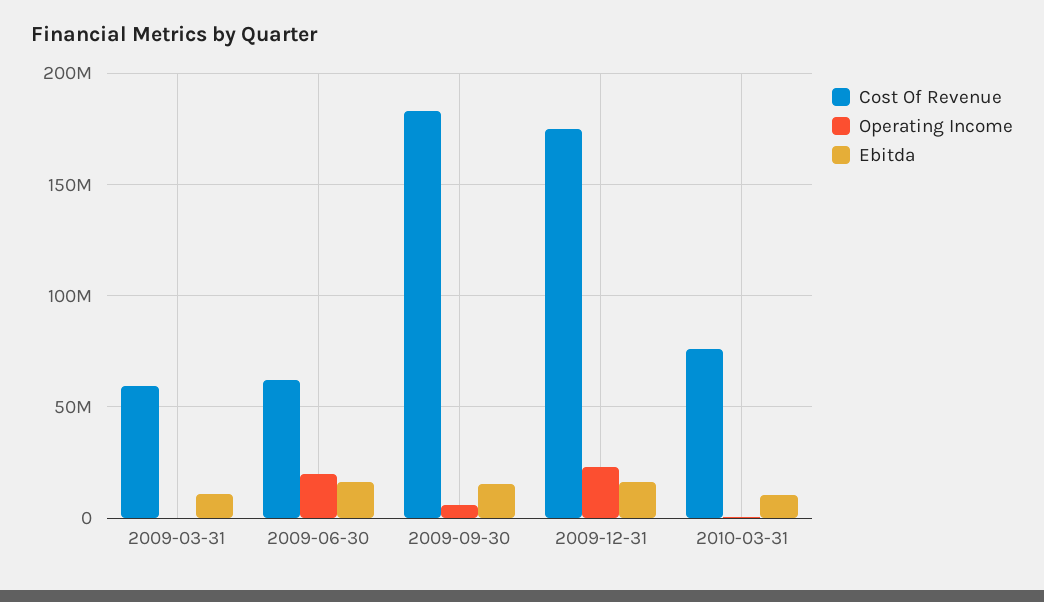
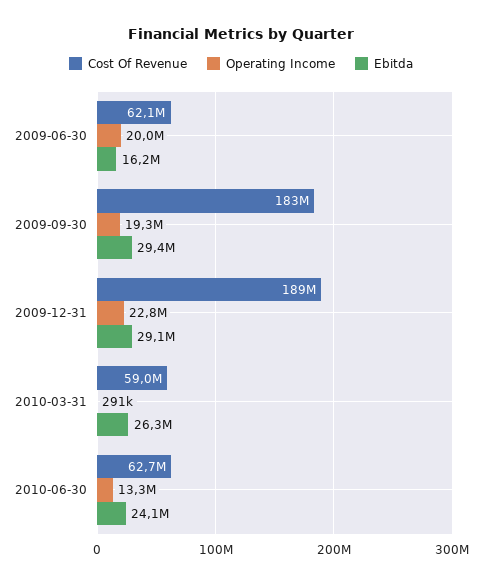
Cost Of Revenue, 2009-03-31: 60000000 -> none
Operating Income, 2009-03-31: 0 -> none
Ebitda, 2009-03-31: 10000000 -> none
Operating Income, 2009-09-30: 5000000 -> 19300000
Ebitda, 2009-09-30: 15000000 -> 29400000
Cost Of Revenue, 2009-12-31: 175000000 -> 189000000
Ebitda, 2009-12-31: 15000000 -> 29100000
Cost Of Revenue, 2010-03-31: 75000000 -> 59000000
Ebitda, 2010-03-31: 10000000 -> 26300000
Cost Of Revenue, 2010-06-30: none -> 62700000
Operating Income, 2010-06-30: none -> 13300000
Ebitda, 2010-06-30: none -> 24100000

